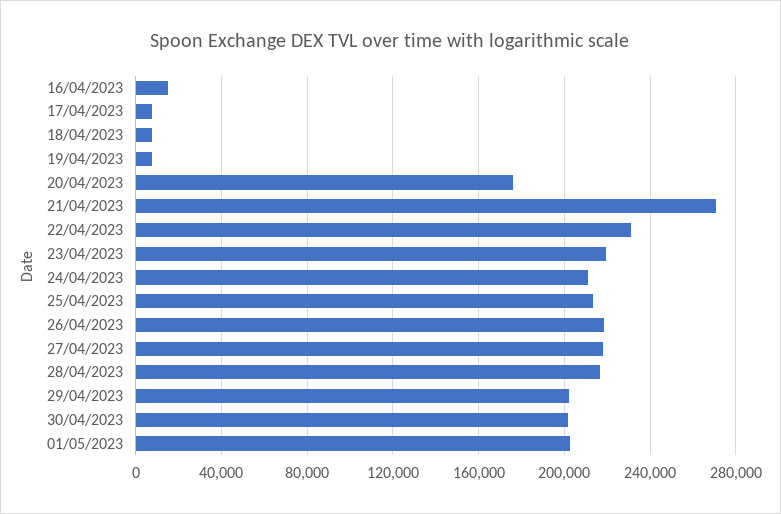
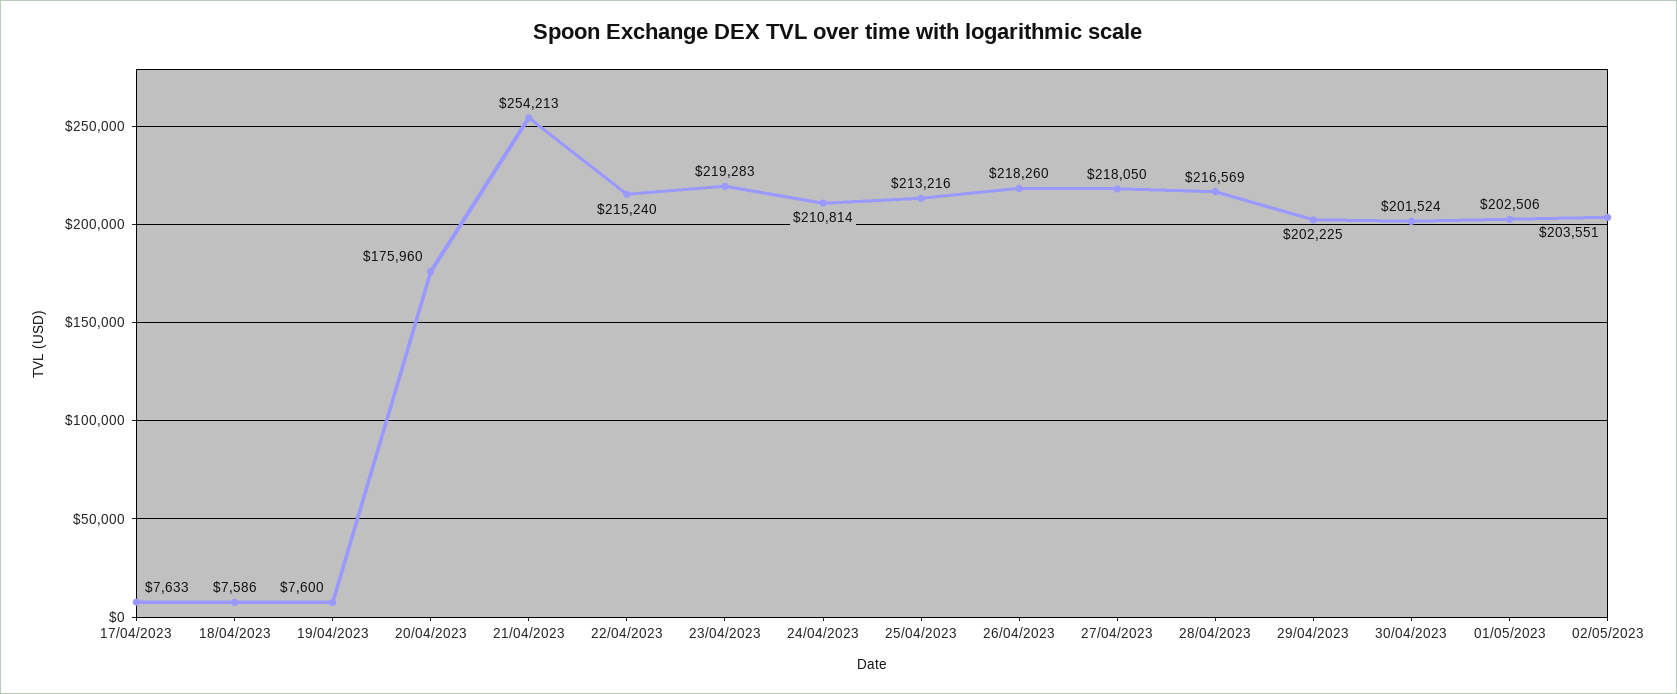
16/04/2023: 15000 -> none
21/04/2023: 270000 -> 254213
22/04/2023: 230000 -> 215240
02/05/2023: none -> 203551

